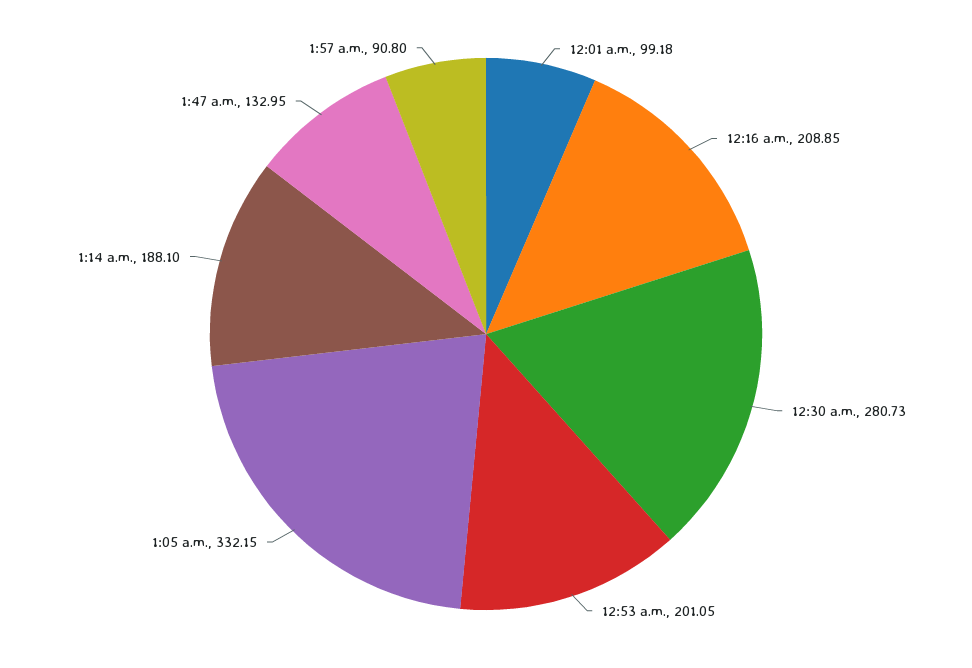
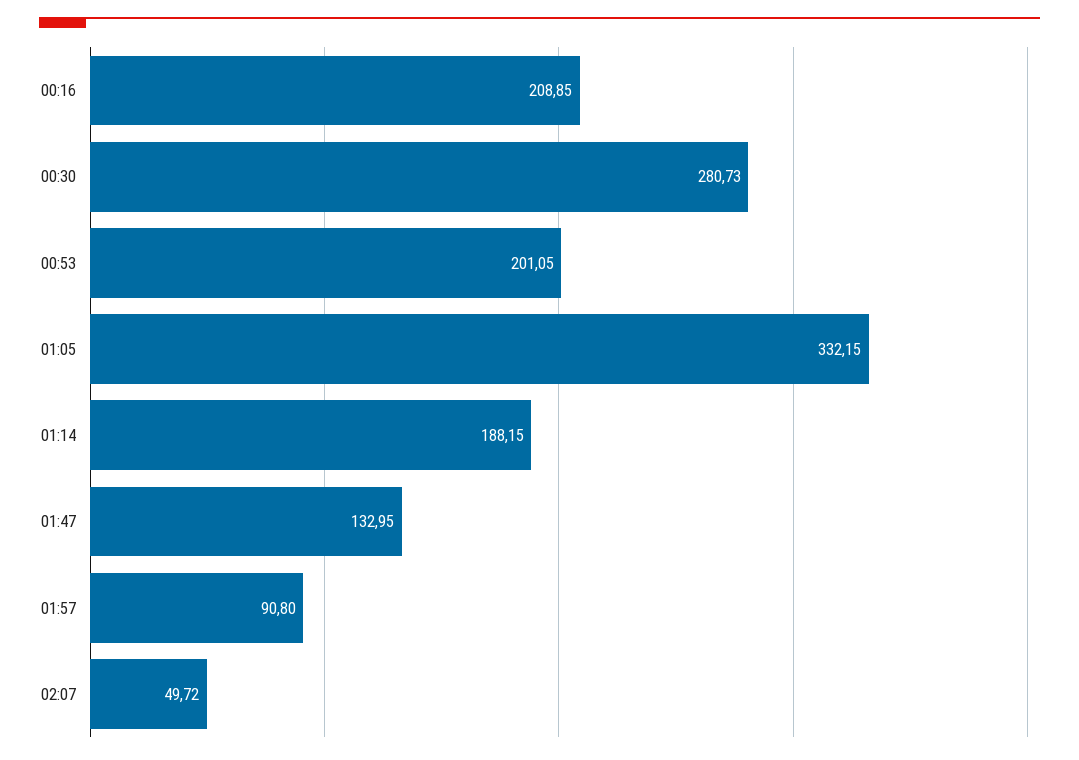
12:01 a.m.: 99.18 -> none
1:14 a.m.: 188.1 -> 188.15
02:07: none -> 49.72

